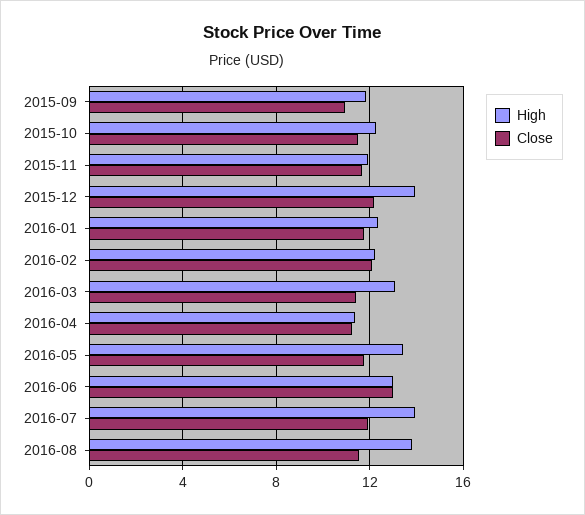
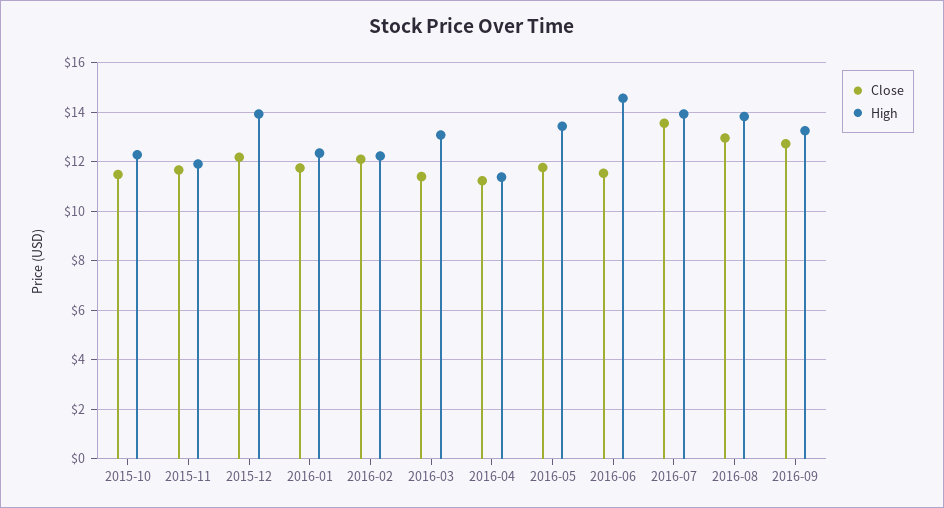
High, 2015-09: 12 -> none
Close, 2015-09: 11 -> none
High, 2016-06: 13 -> 14.5
Close, 2016-06: 13 -> 11.5
Close, 2016-07: 12 -> 13.5
Close, 2016-08: 11.5 -> 13
Close, 2016-09: none -> 12.75
High, 2016-09: none -> 13.25

